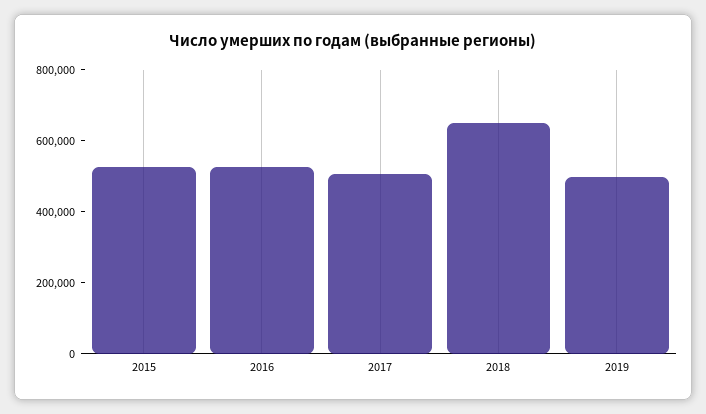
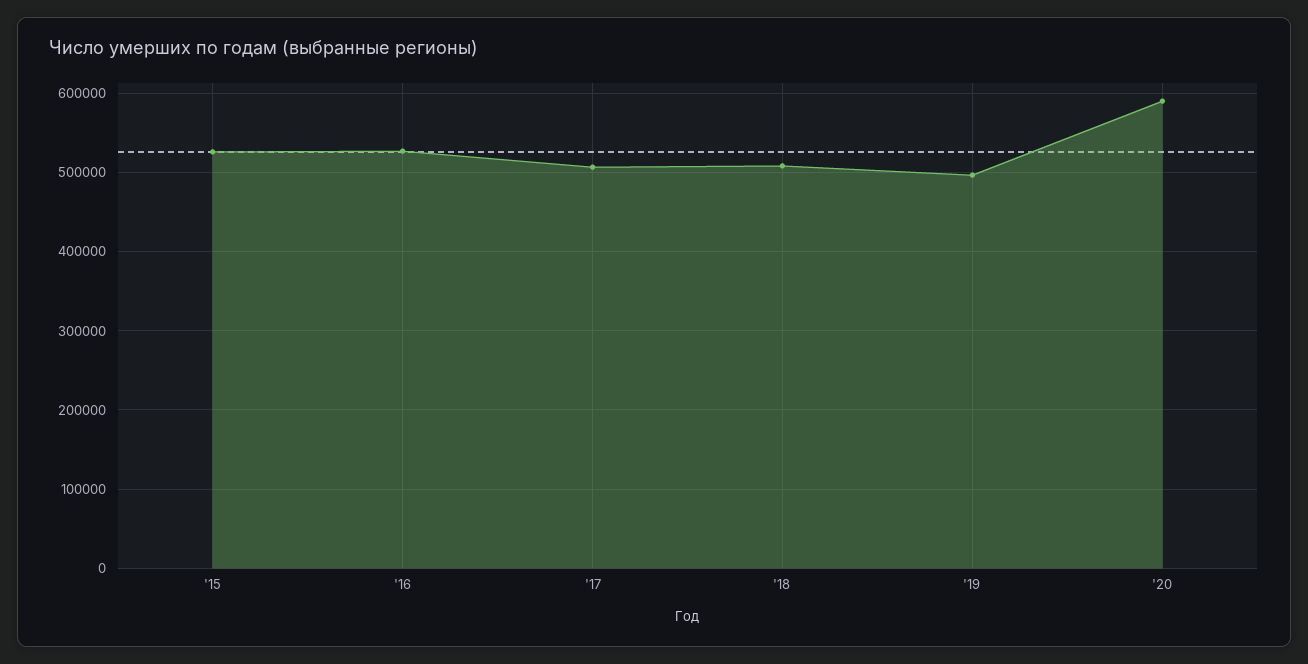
2018: 650000 -> 510000
'20: none -> 590000

